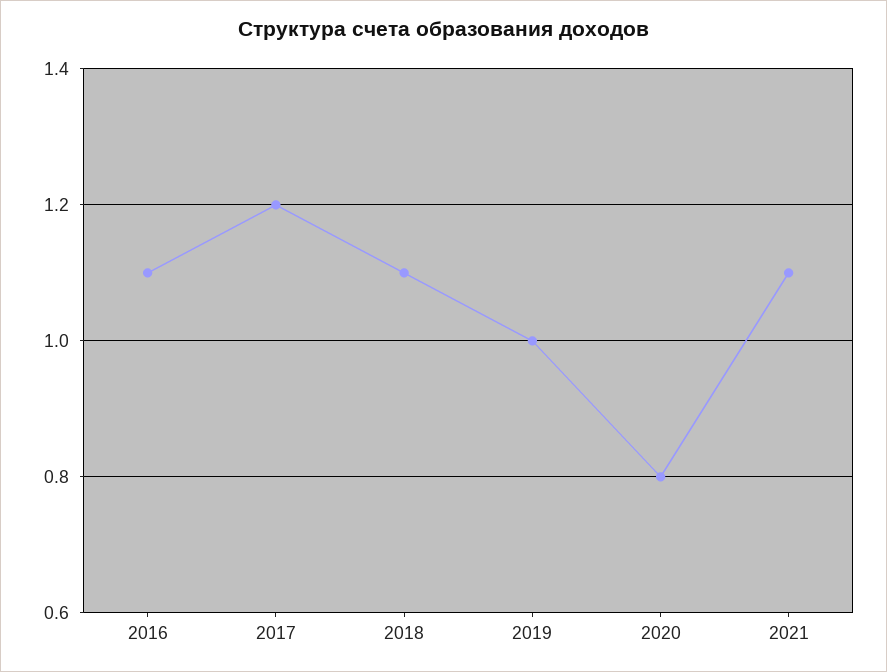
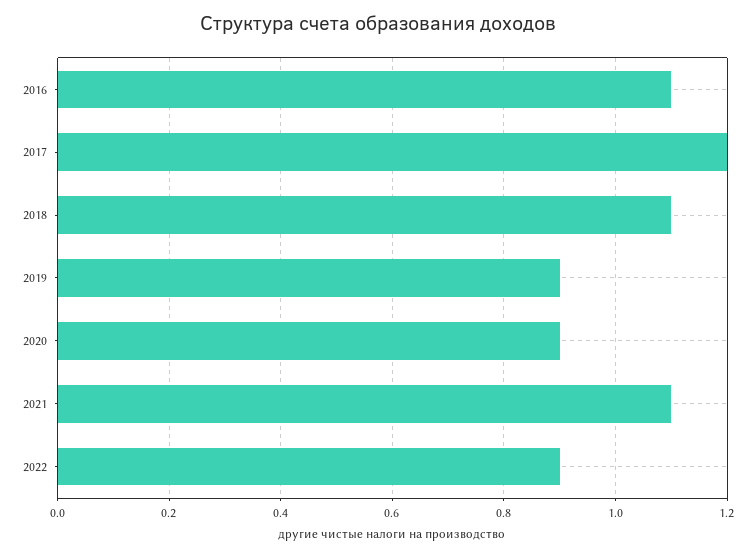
2019: 1 -> 0.9
2020: 0.8 -> 0.9
2022: none -> 0.9

